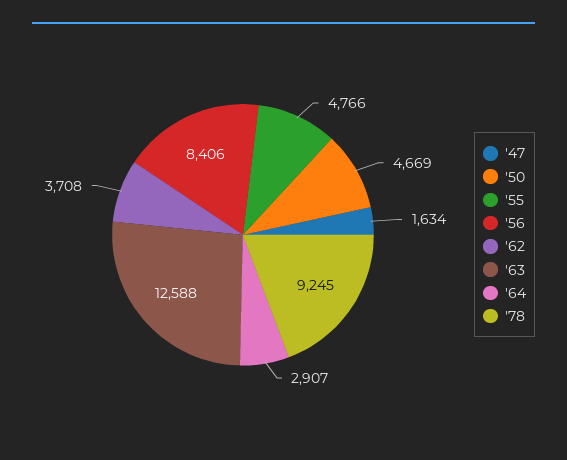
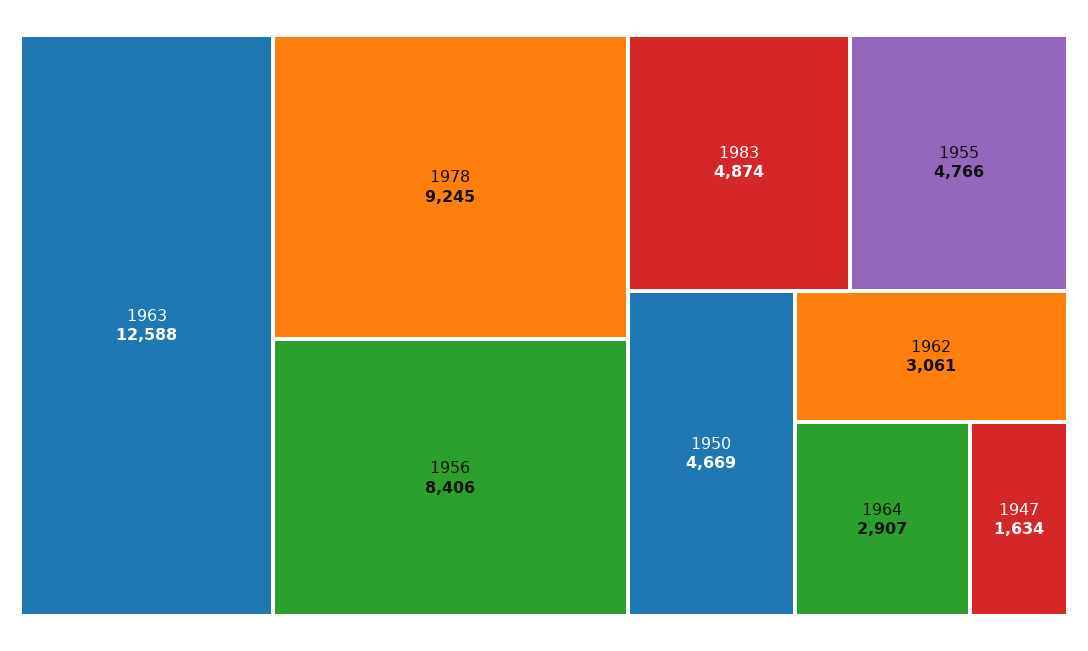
'62: 3708 -> 3061
1983: none -> 4874

